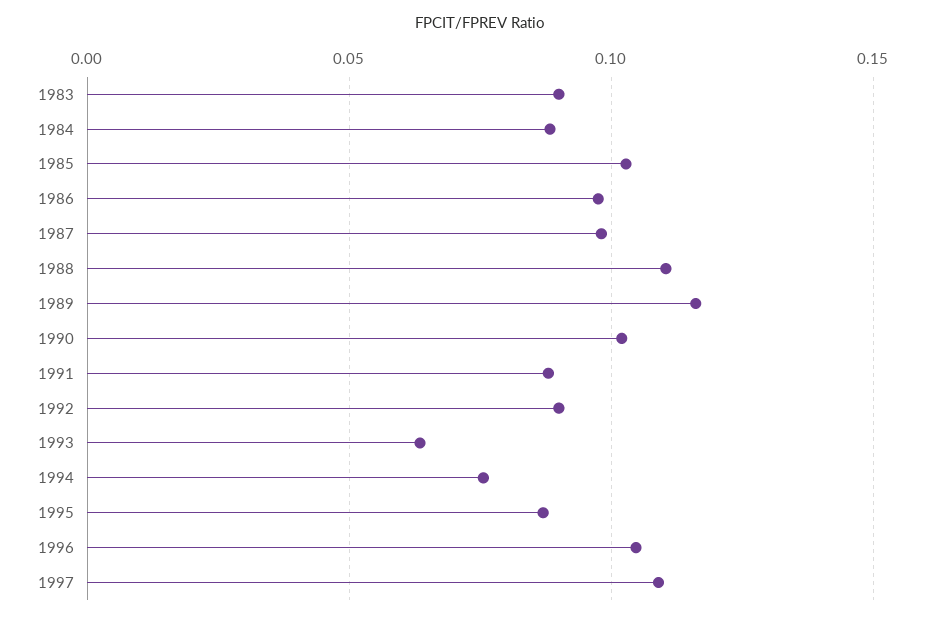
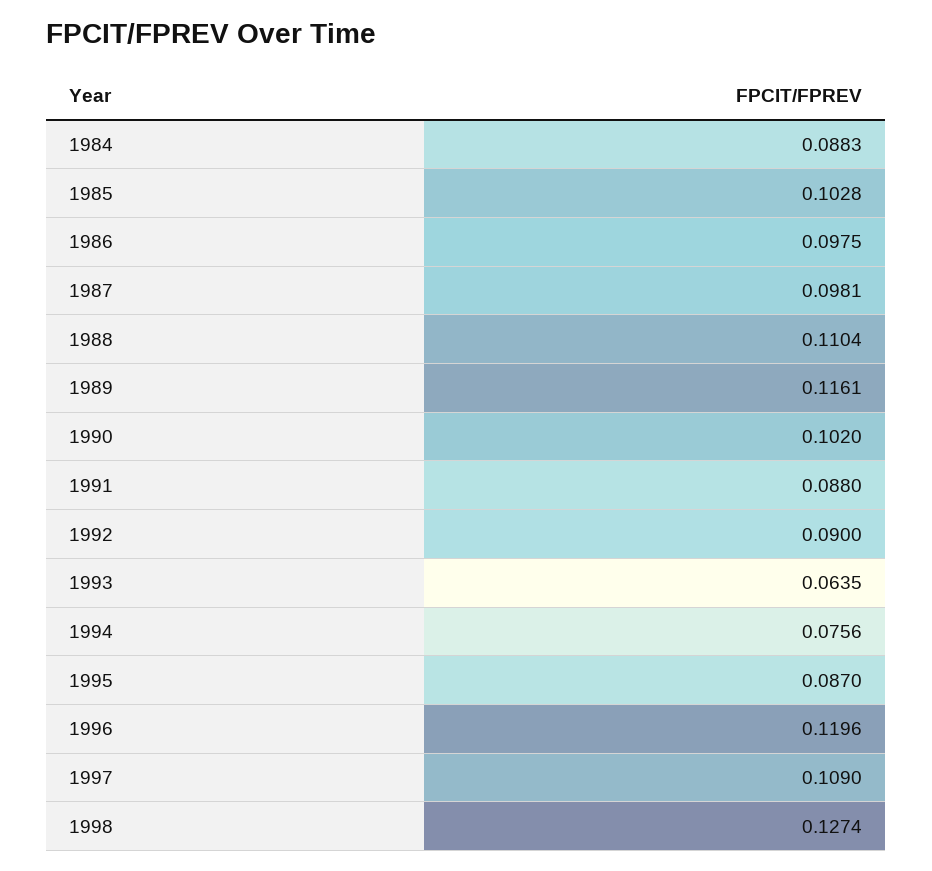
1983: 0.09 -> none
1996: 0.105 -> 0.1196
1998: none -> 0.1274

